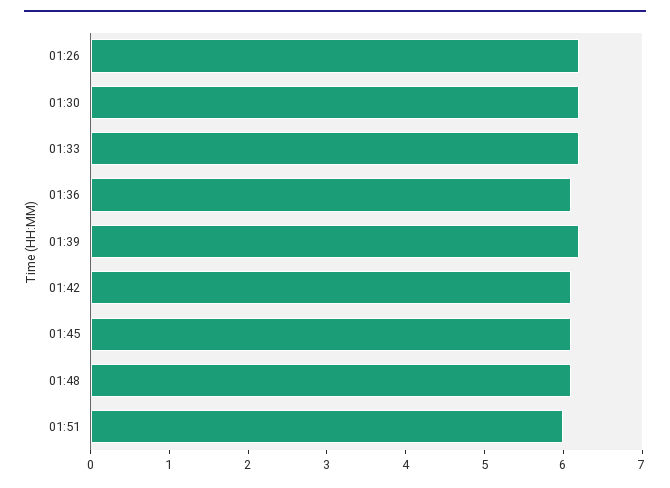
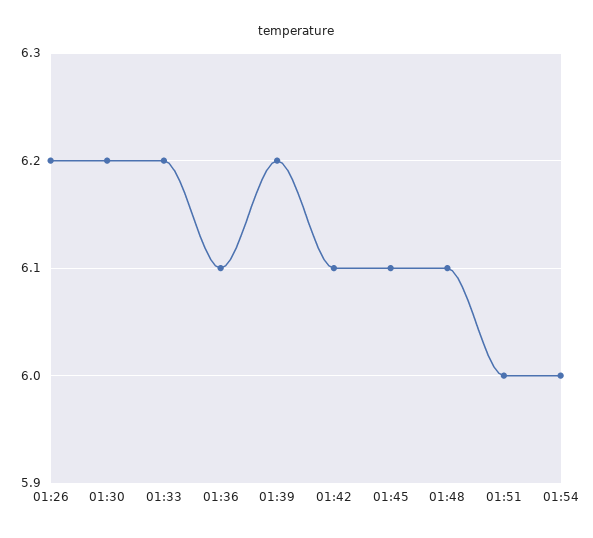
01:54: none -> 6

